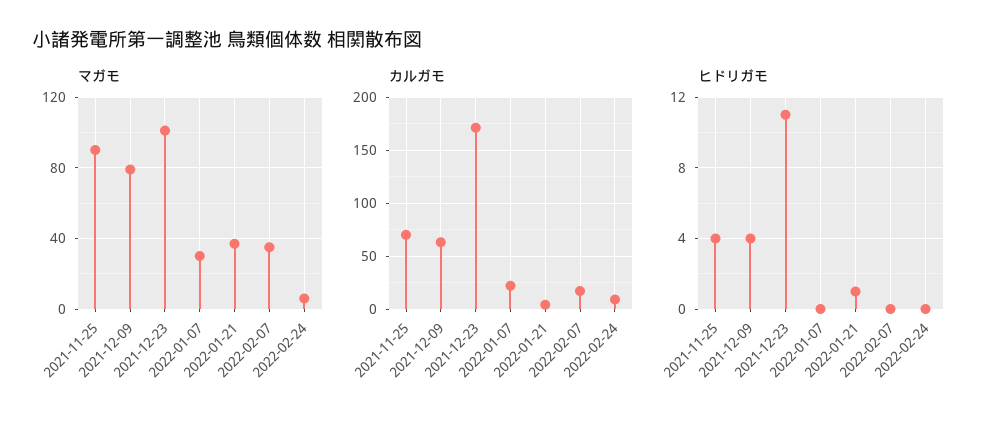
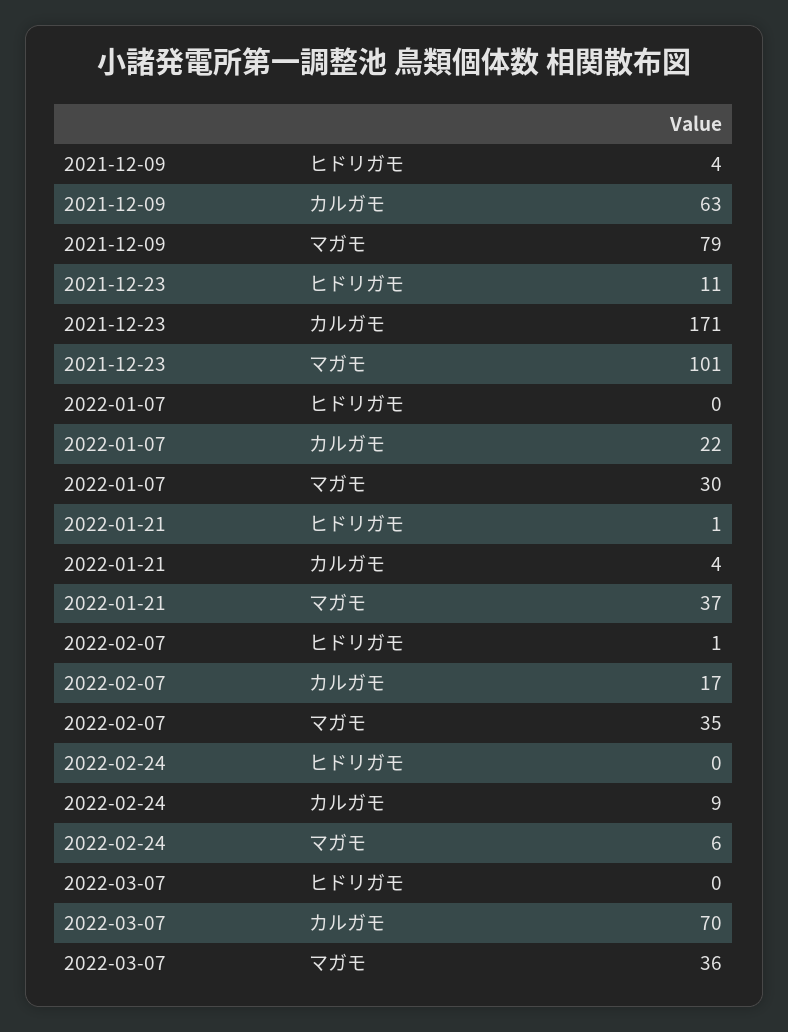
マガモ, 2021-11-25: 90 -> none
カルガモ, 2021-11-25: 70 -> none
ヒドリガモ, 2021-11-25: 4 -> none
ヒドリガモ, 2022-02-07: 0 -> 1
ヒドリガモ, 2022-03-07: none -> 0
カルガモ, 2022-03-07: none -> 70
マガモ, 2022-03-07: none -> 36

